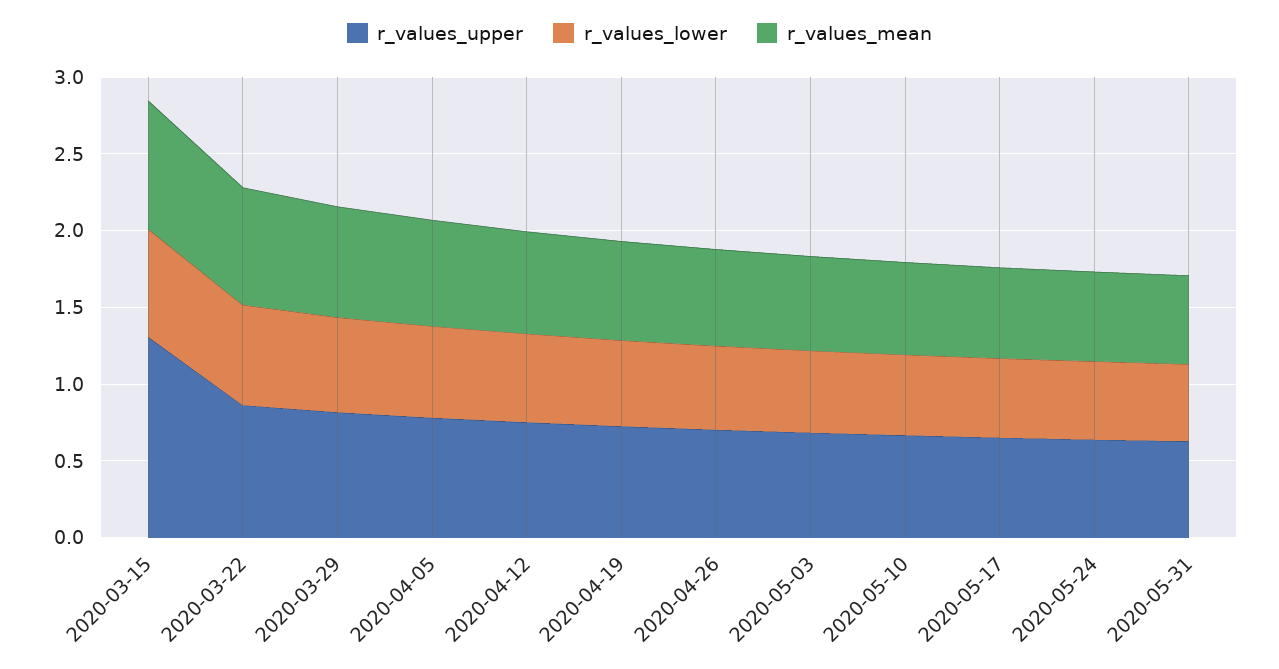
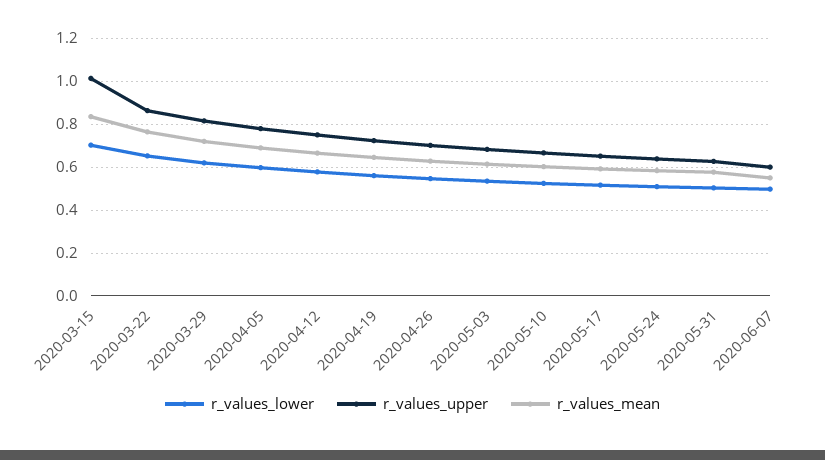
r_values_upper, 2020-03-15: 1.3 -> 1
r_values_lower, 2020-06-07: none -> 0.5
r_values_upper, 2020-06-07: none -> 0.6
r_values_mean, 2020-06-07: none -> 0.55

